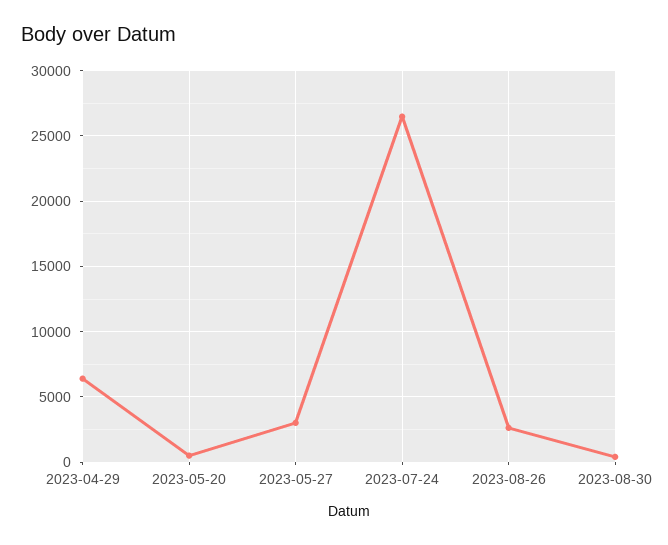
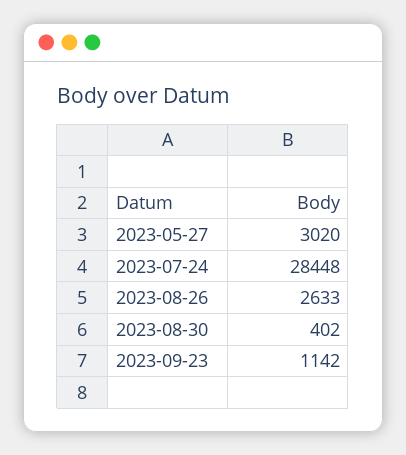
2023-04-29: 6500 -> none
2023-05-20: 500 -> none
2023-07-24: 26500 -> 28448
2023-09-23: none -> 1142

